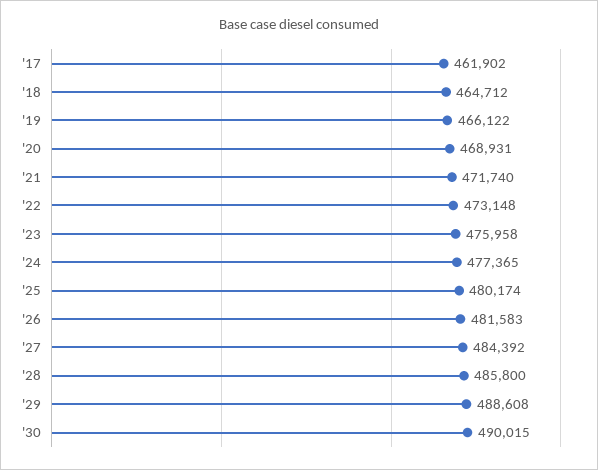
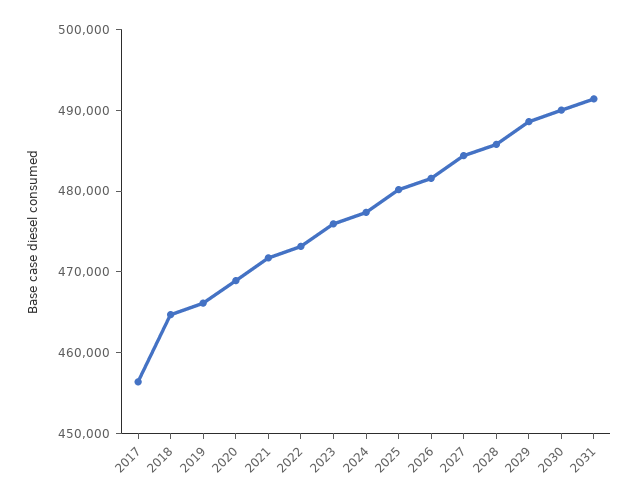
'17: 461902 -> 456000
2031: none -> 492000

